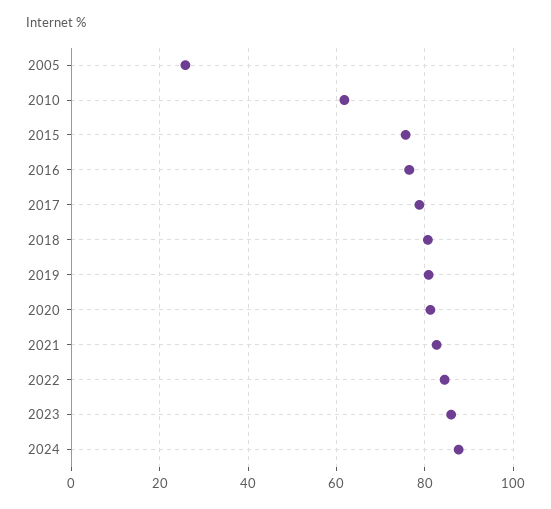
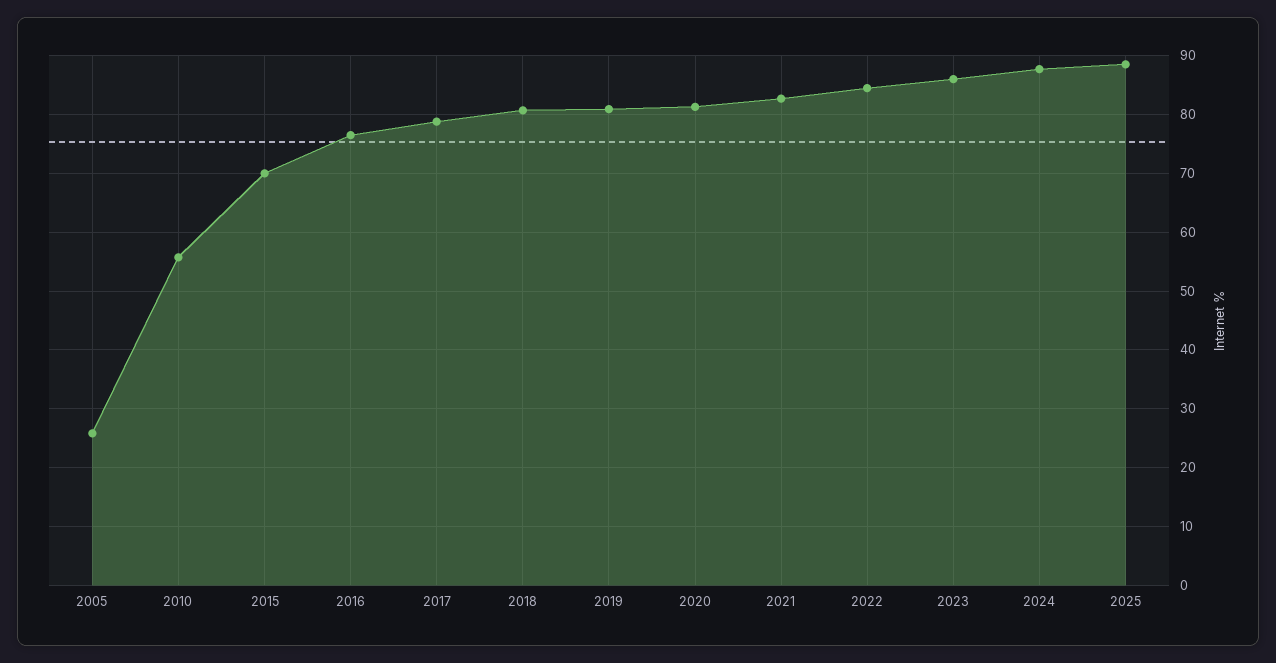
2010: 62 -> 56
2015: 76 -> 70
2025: none -> 88

